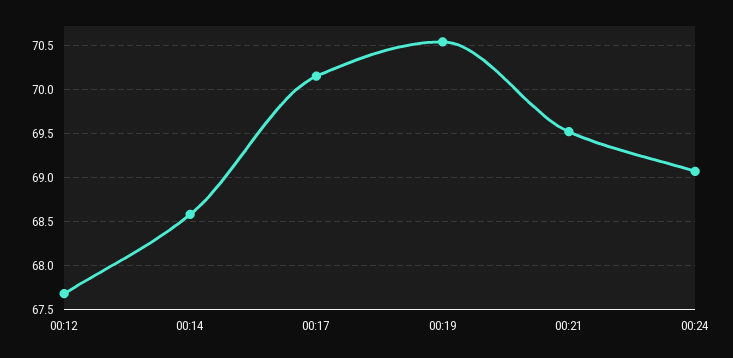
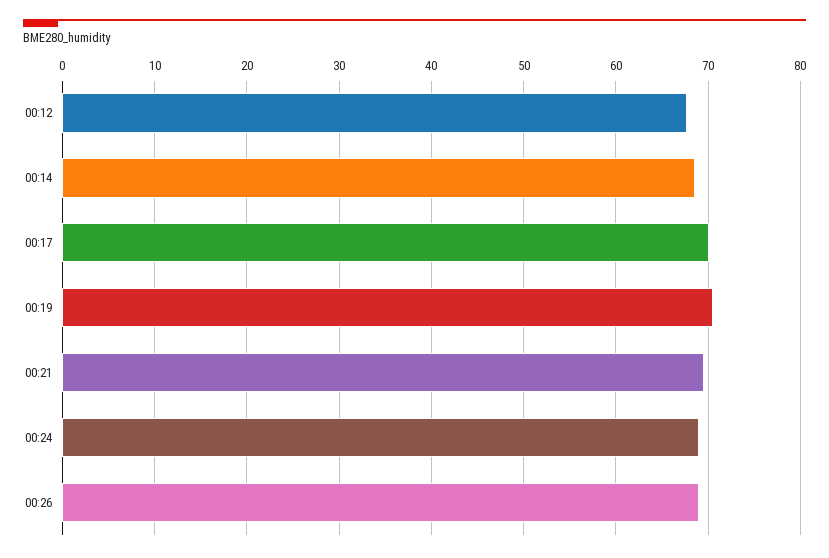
00:26: none -> 69

